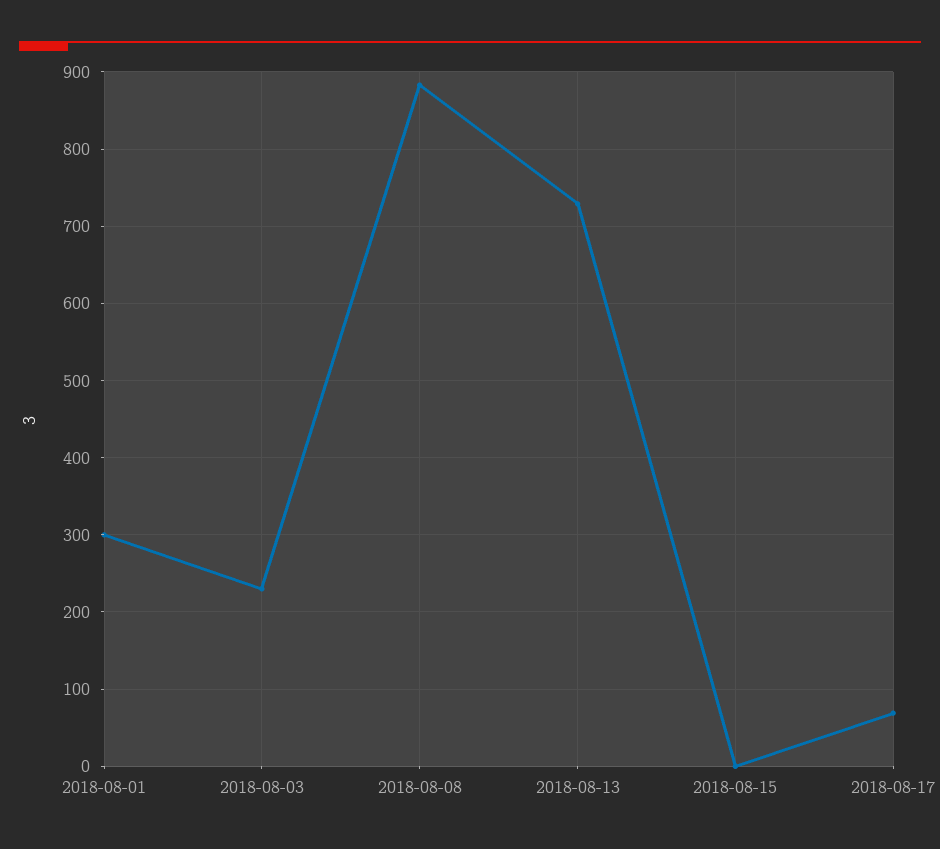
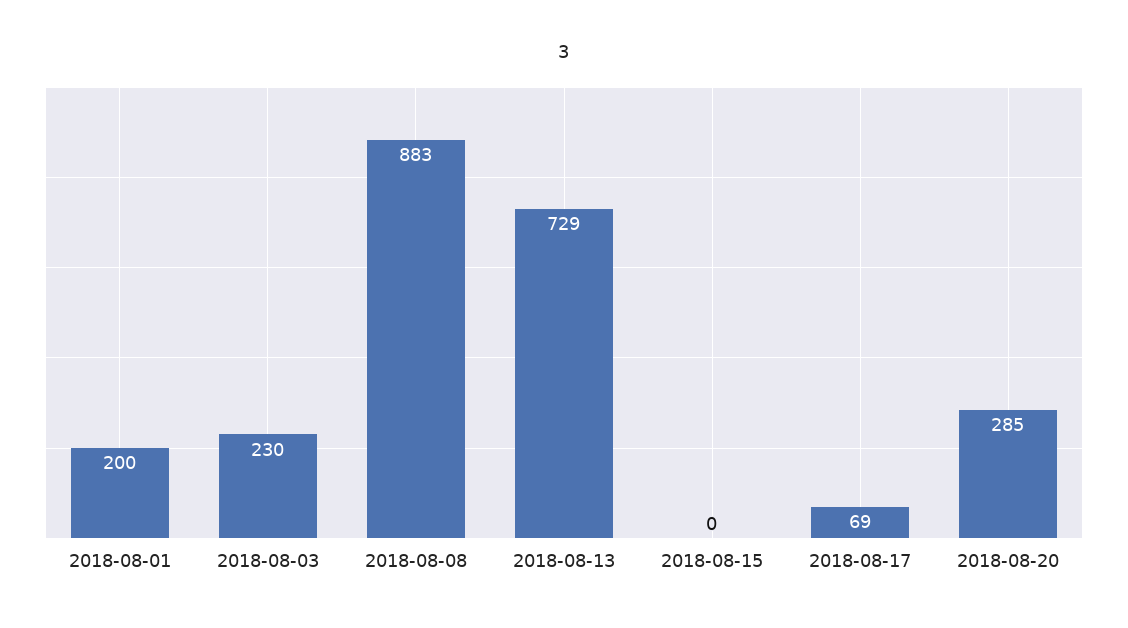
2018-08-01: 300 -> 200
2018-08-20: none -> 285

